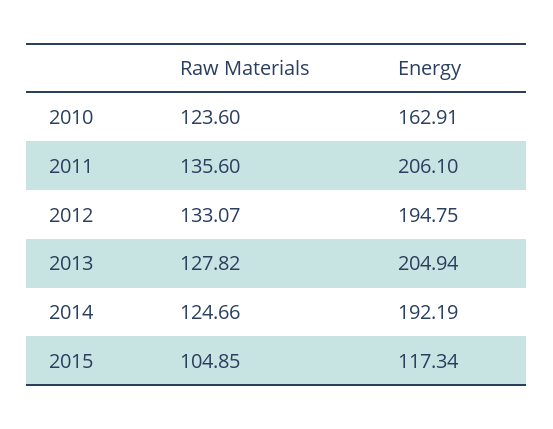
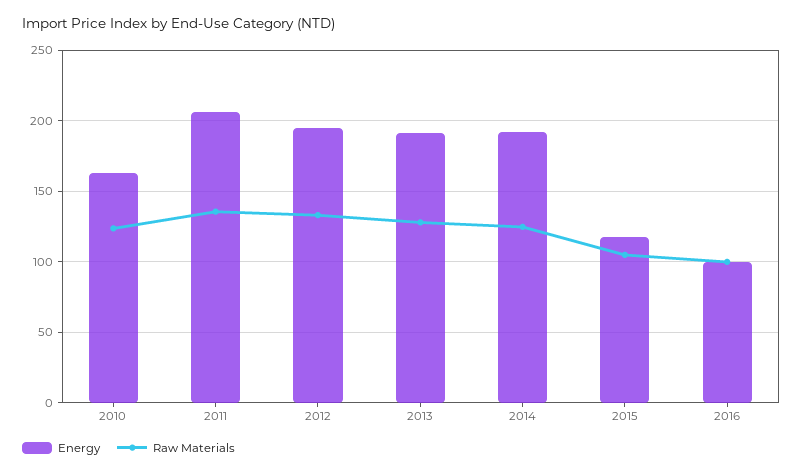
Energy, 2013: 204.94 -> 190
Energy, 2016: none -> 100
Raw Materials, 2016: none -> 100

